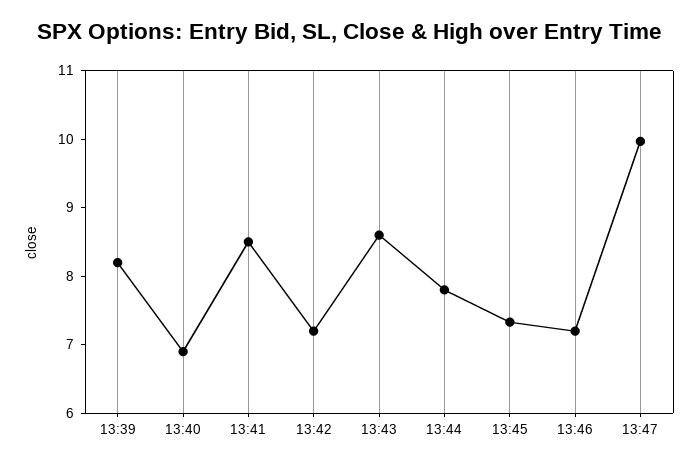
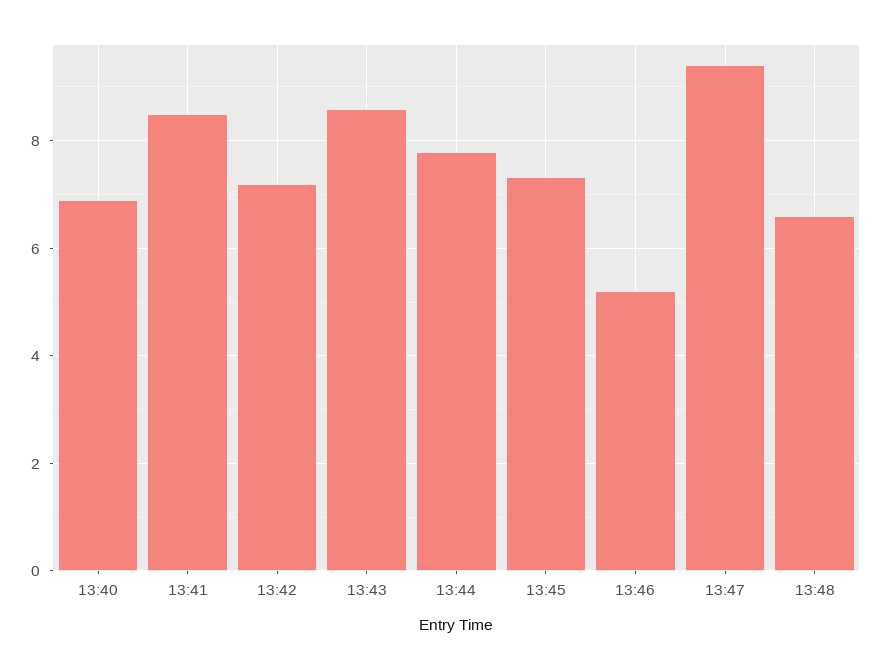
13:39: 8.2 -> none
13:46: 7.2 -> 5.2
13:47: 10 -> 9.4
13:48: none -> 6.6

